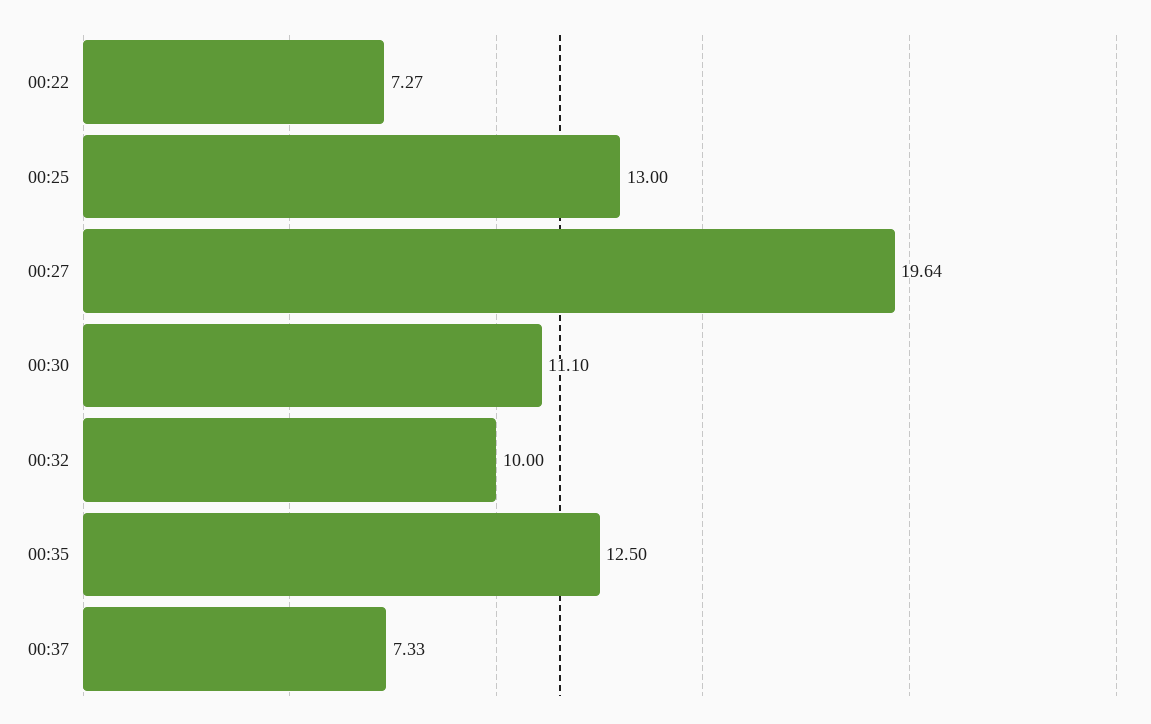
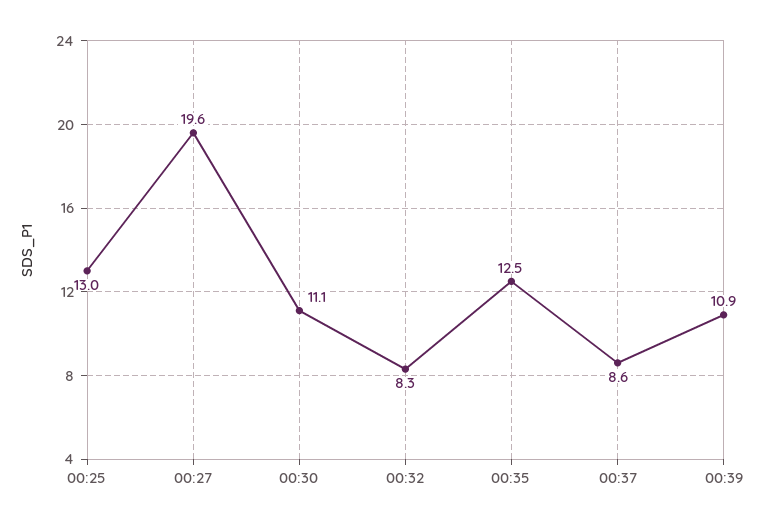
00:22: 7.27 -> none
00:32: 10 -> 8.3
00:37: 7.33 -> 8.6
00:39: none -> 10.9

